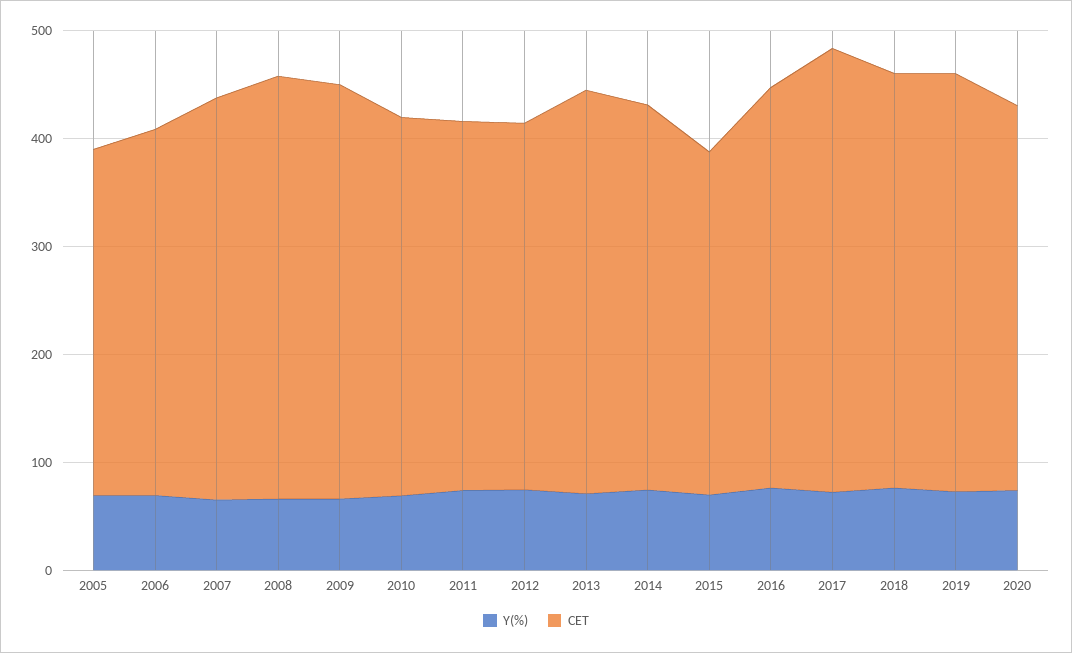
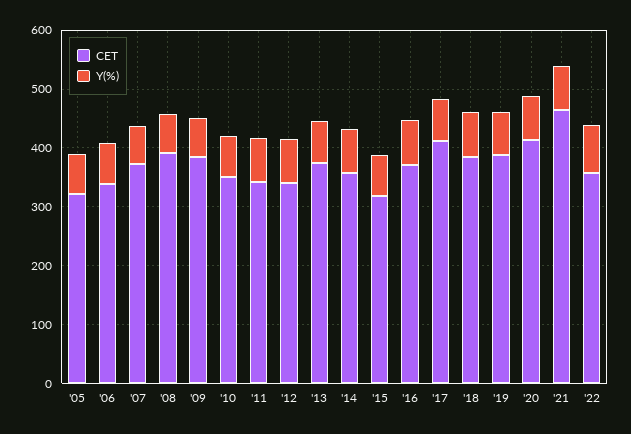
CET, 2020: 360 -> 420
CET, '21: none -> 460
Y(%), '21: none -> 80
CET, '22: none -> 360
Y(%), '22: none -> 80

